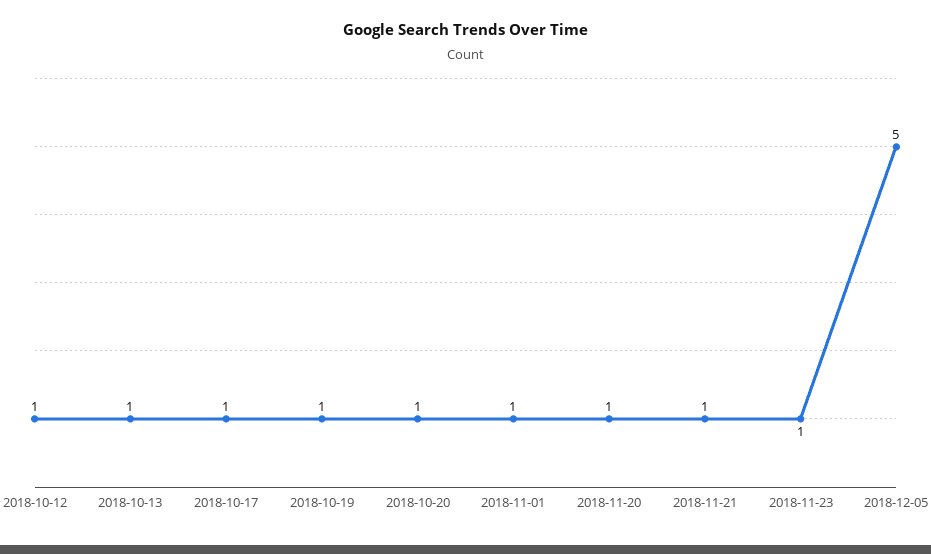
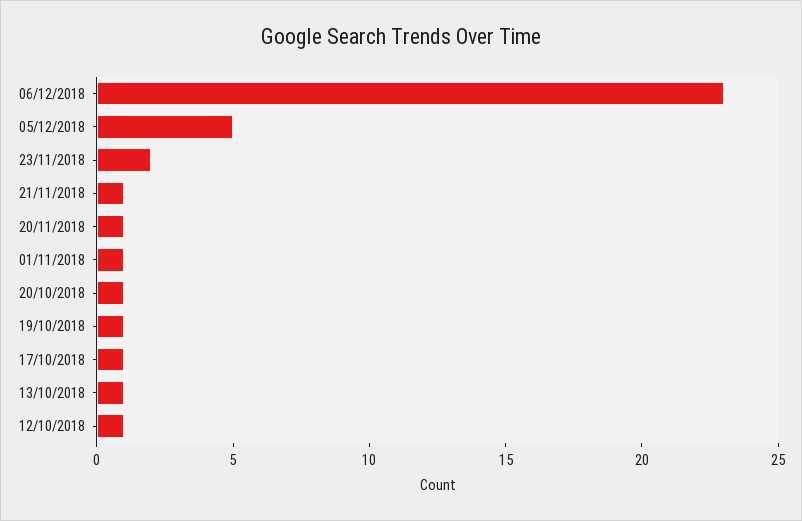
2018-11-23: 1 -> 2
06/12/2018: none -> 23

